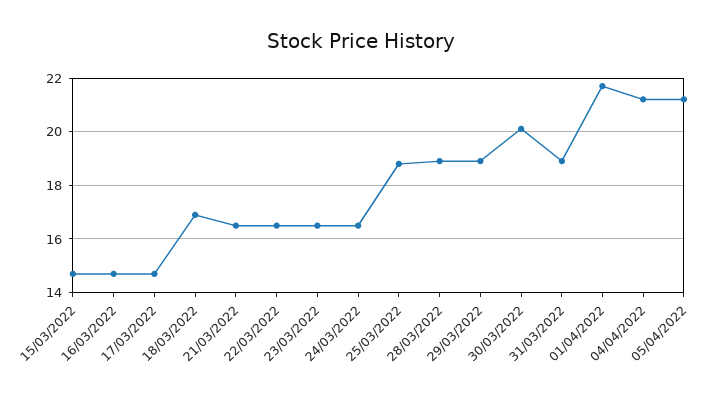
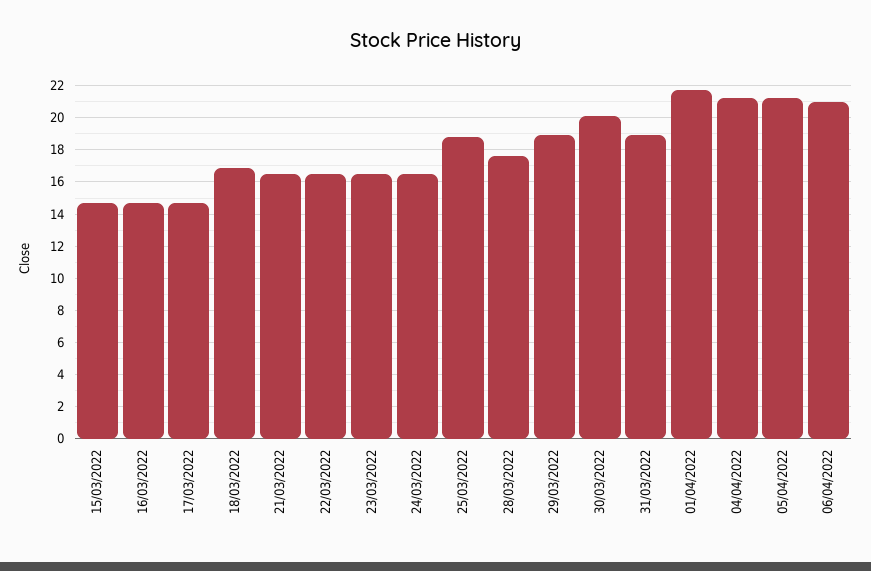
28/03/2022: 19 -> 17.5
06/04/2022: none -> 21

